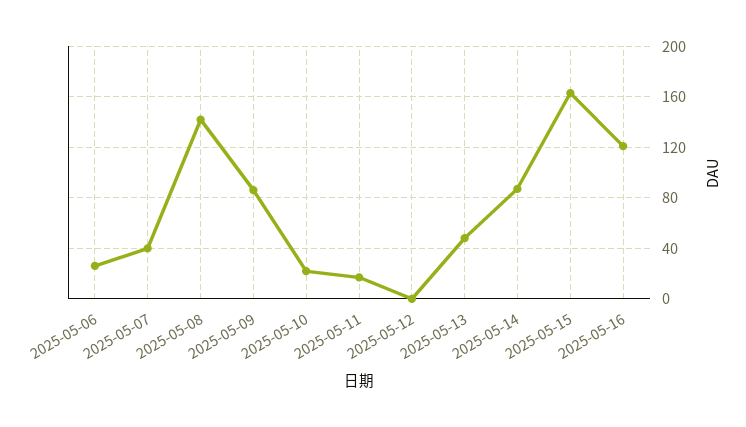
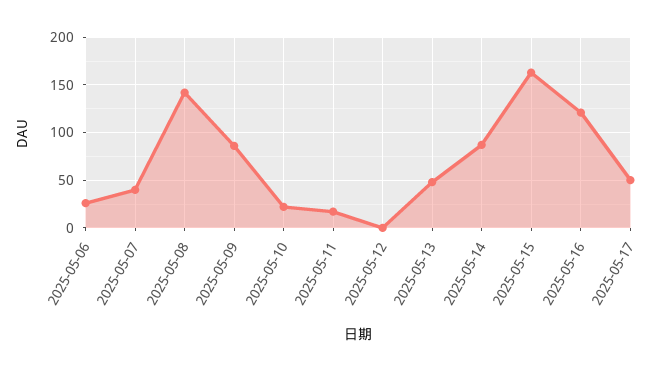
2025-05-17: none -> 50

